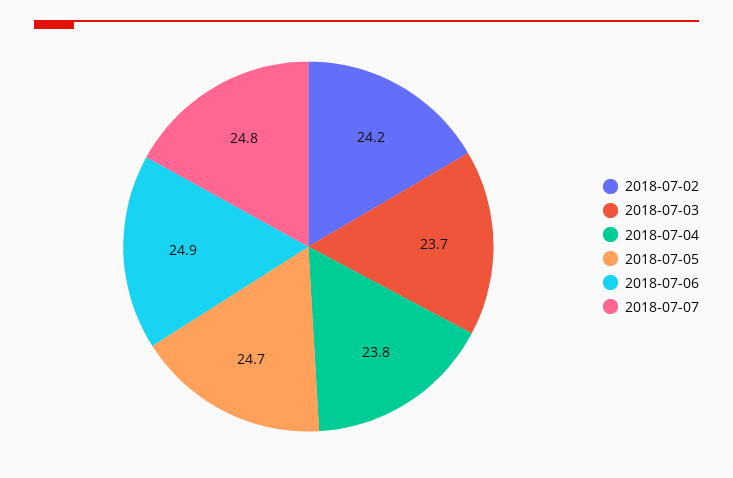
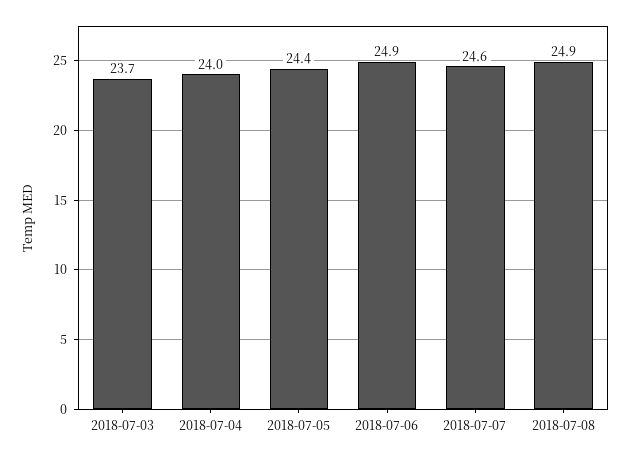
2018-07-02: 24.2 -> none
2018-07-04: 23.8 -> 24
2018-07-05: 24.7 -> 24.4
2018-07-07: 24.8 -> 24.6
2018-07-08: none -> 24.9

